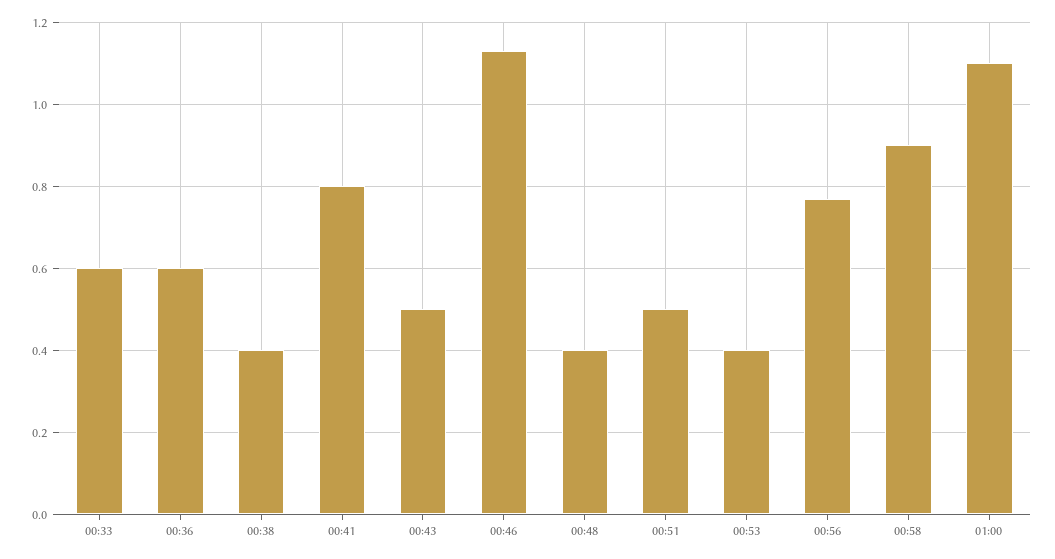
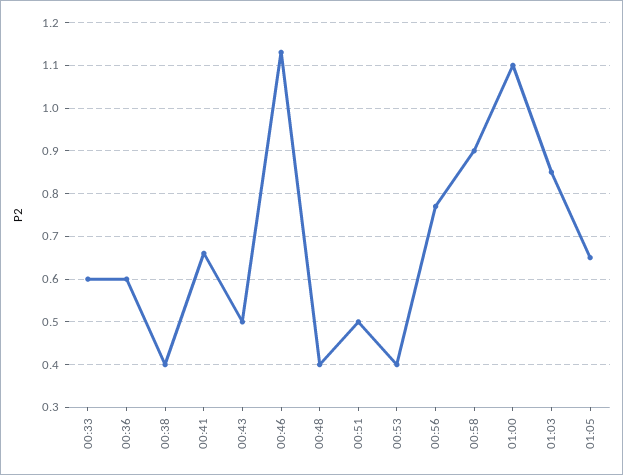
00:41: 0.8 -> 0.65
01:03: none -> 0.85
01:05: none -> 0.65

